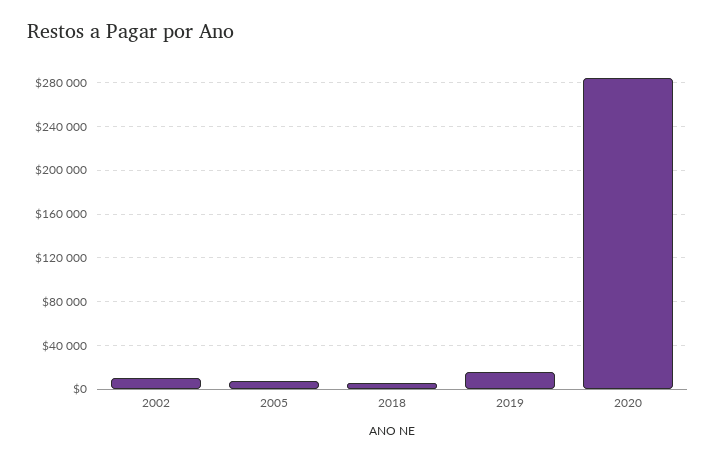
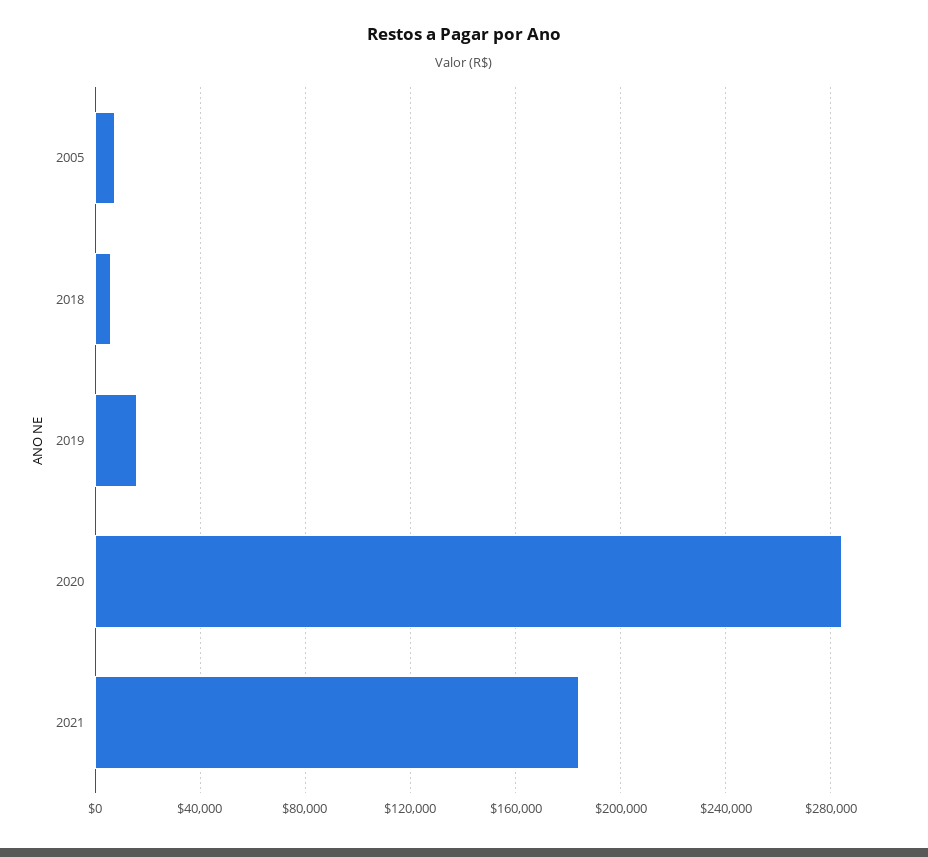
2002: 10000 -> none
2021: none -> 185000

